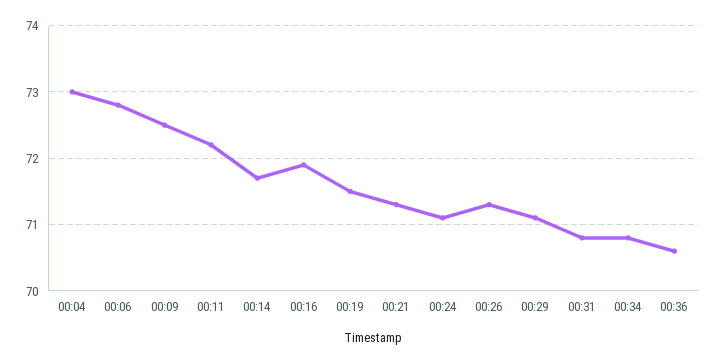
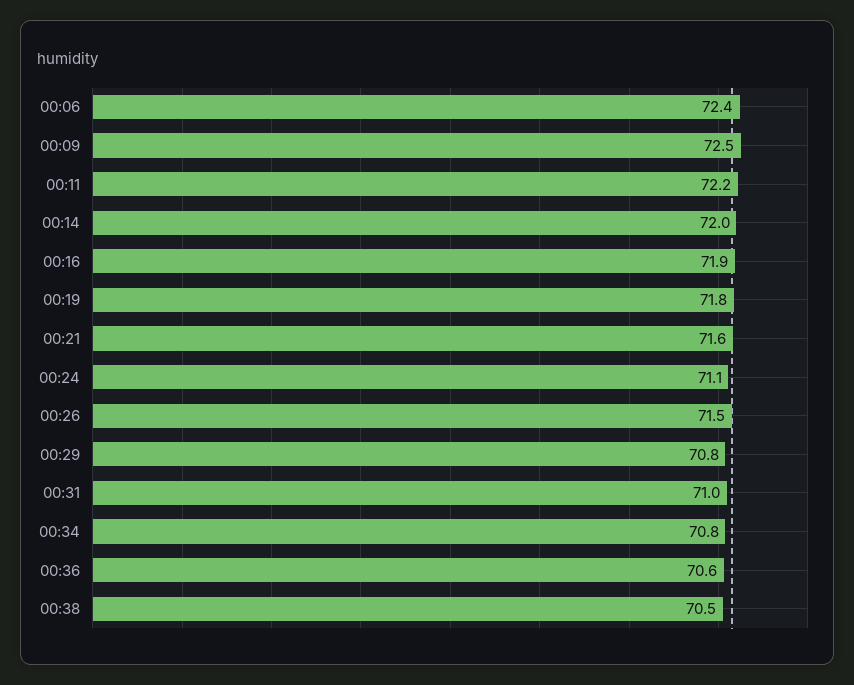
00:04: 73 -> none
00:06: 72.8 -> 72.4
00:14: 71.7 -> 72
00:19: 71.5 -> 71.8
00:21: 71.3 -> 71.6
00:26: 71.3 -> 71.5
00:29: 71.1 -> 70.8
00:31: 70.8 -> 71
00:38: none -> 70.5

